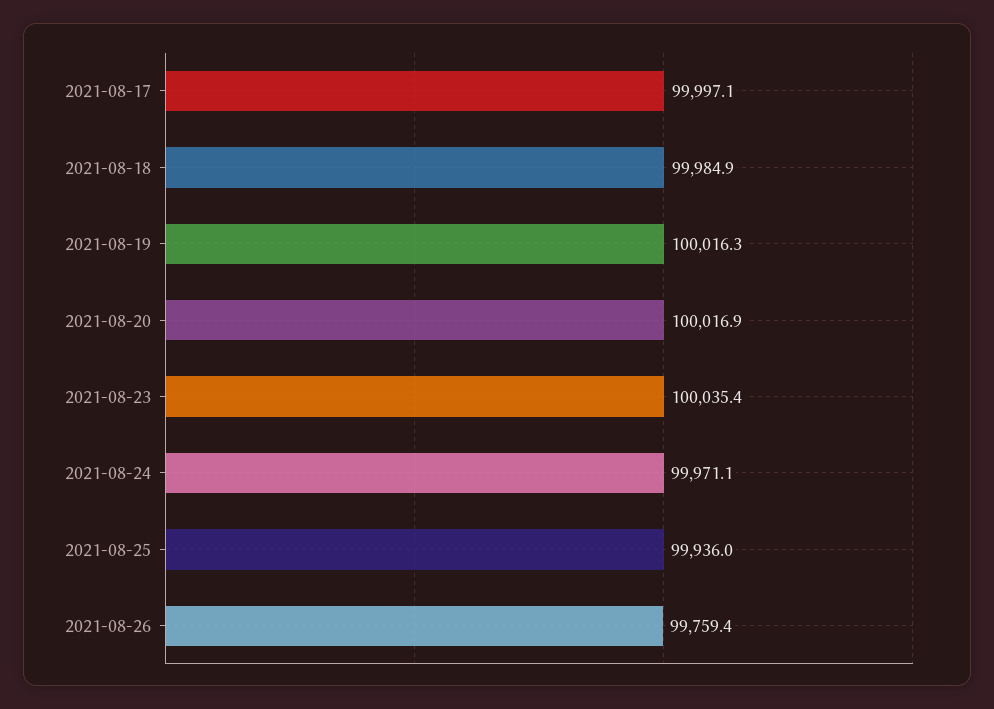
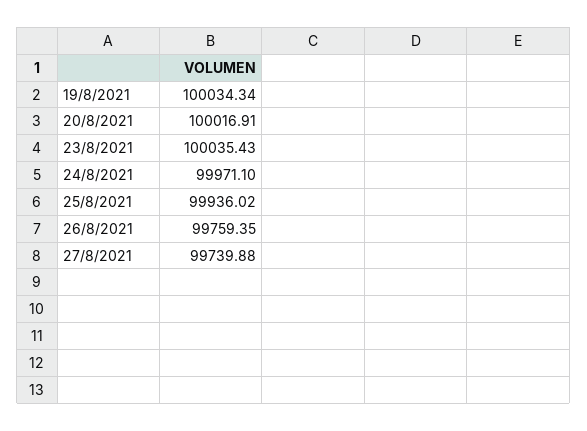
2021-08-17: 99997.1 -> none
2021-08-18: 99984.9 -> none
2021-08-19: 100016.3 -> 100034.34
27/8/2021: none -> 99739.88

